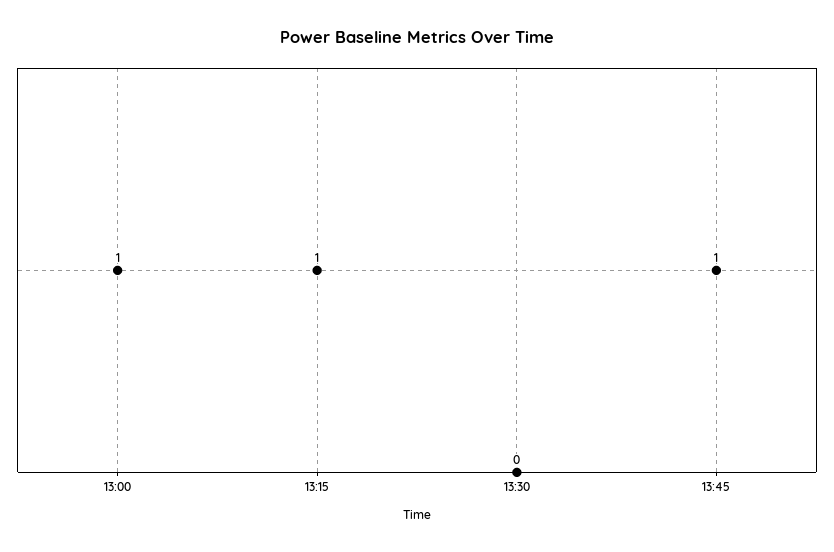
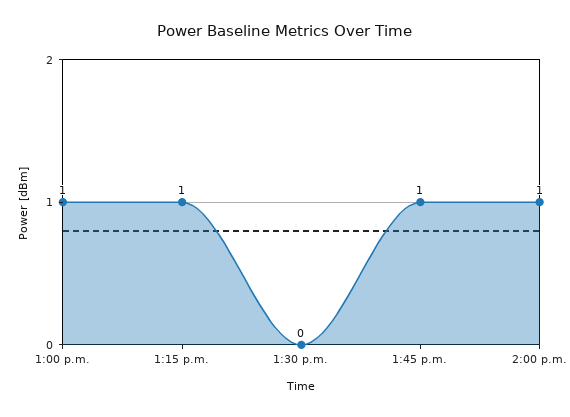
2:00 p.m.: none -> 1

